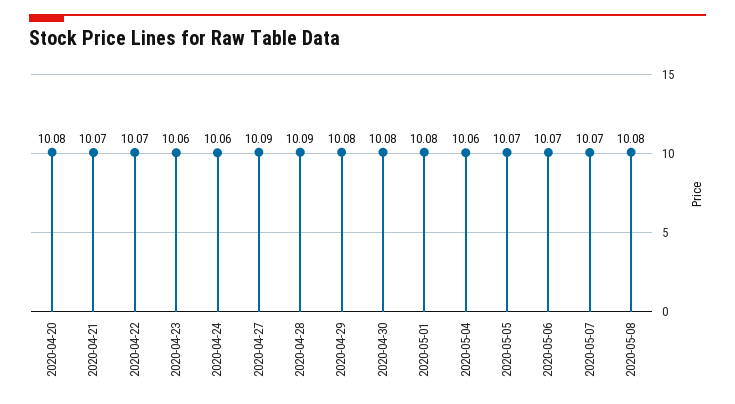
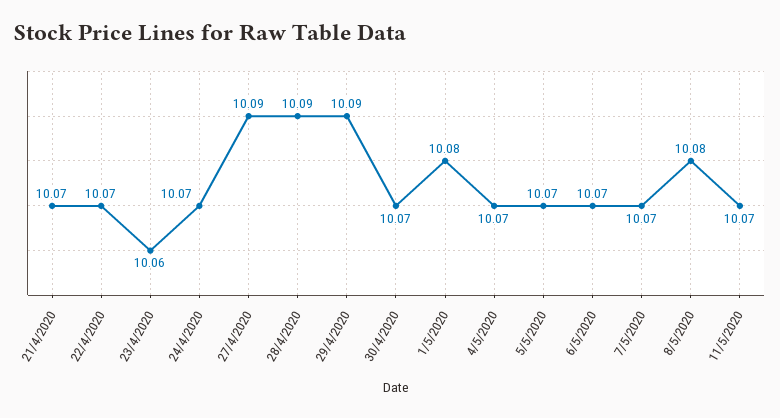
2020-04-20: 10.08 -> none
2020-04-24: 10.06 -> 10.07
2020-04-29: 10.08 -> 10.09
2020-04-30: 10.08 -> 10.07
2020-05-04: 10.06 -> 10.07
11/5/2020: none -> 10.07

